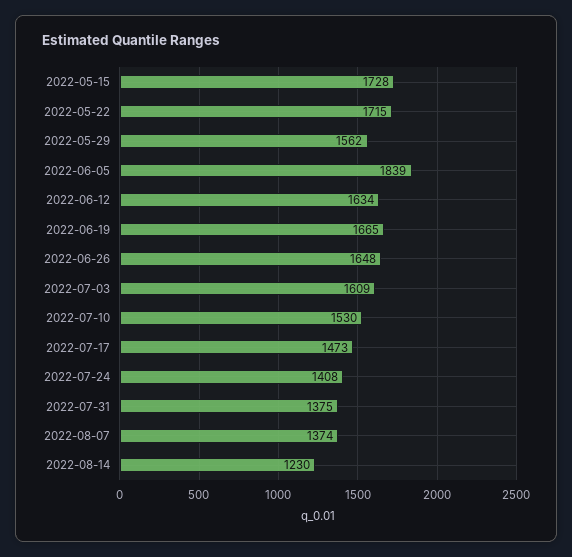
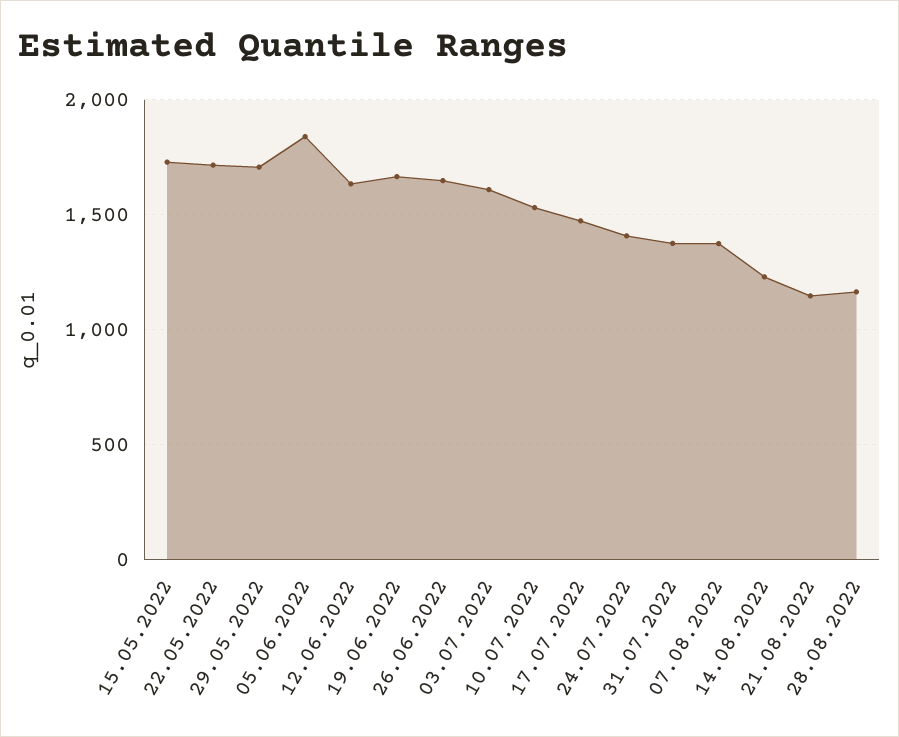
2022-05-29: 1562 -> 1700
21.08.2022: none -> 1150
28.08.2022: none -> 1150

